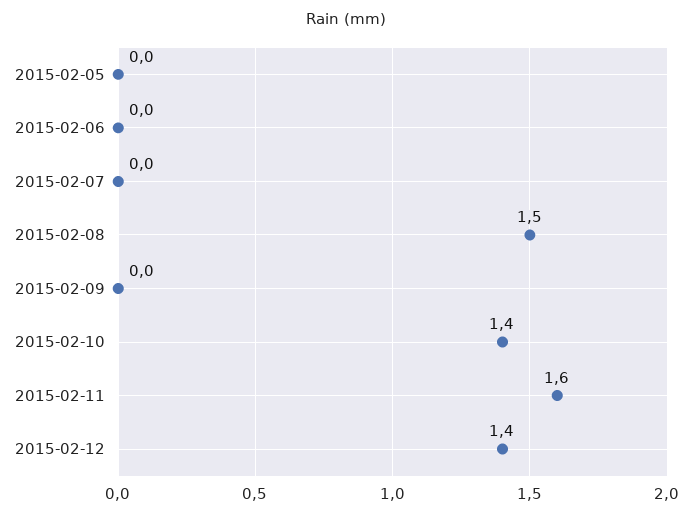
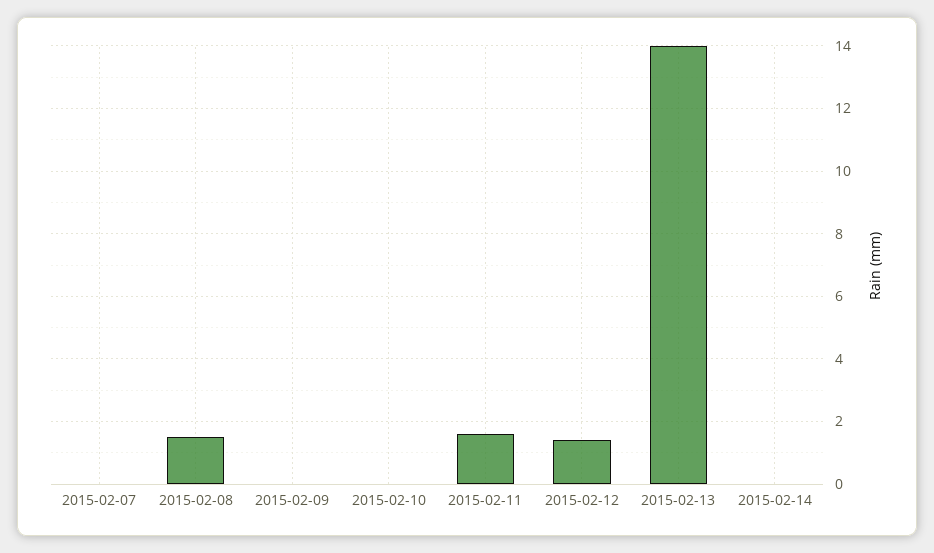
2015-02-05: 0 -> none
2015-02-06: 0 -> none
2015-02-10: 1.4 -> 0
2015-02-13: none -> 14
2015-02-14: none -> 0

